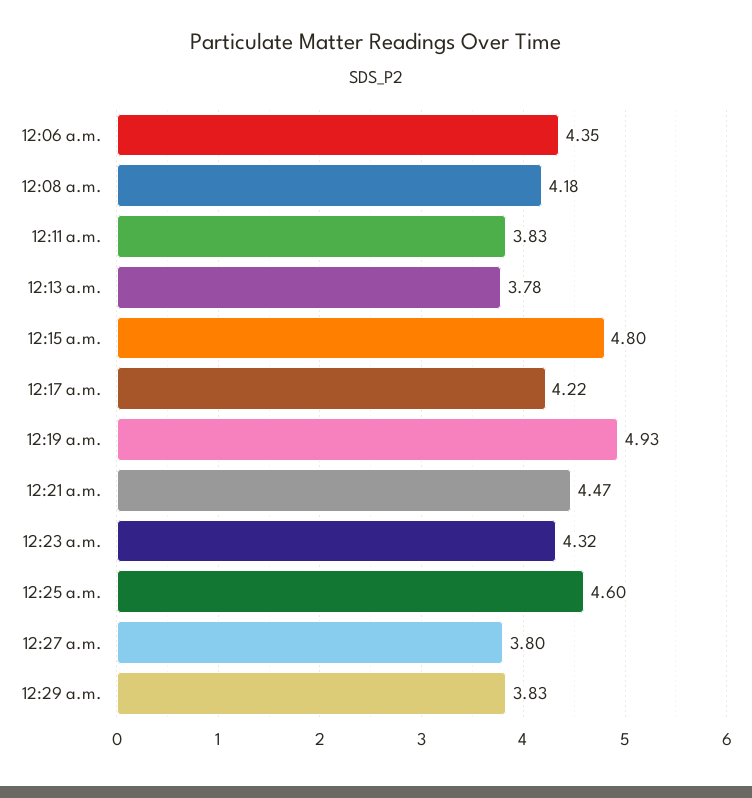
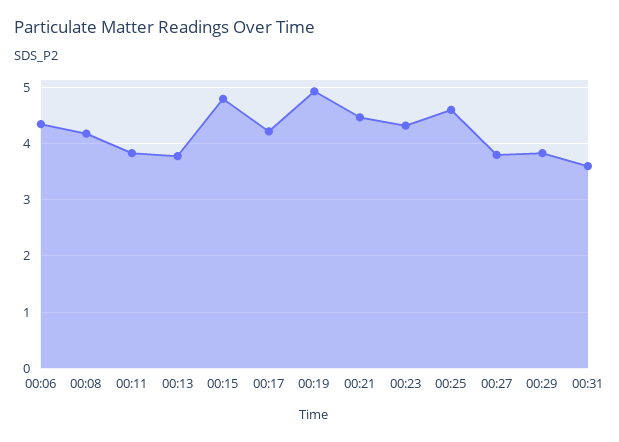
00:31: none -> 3.6

